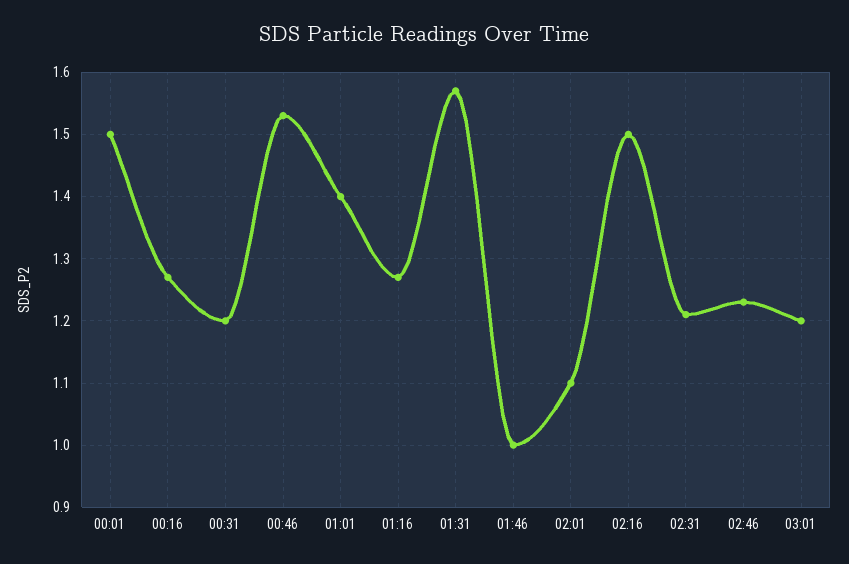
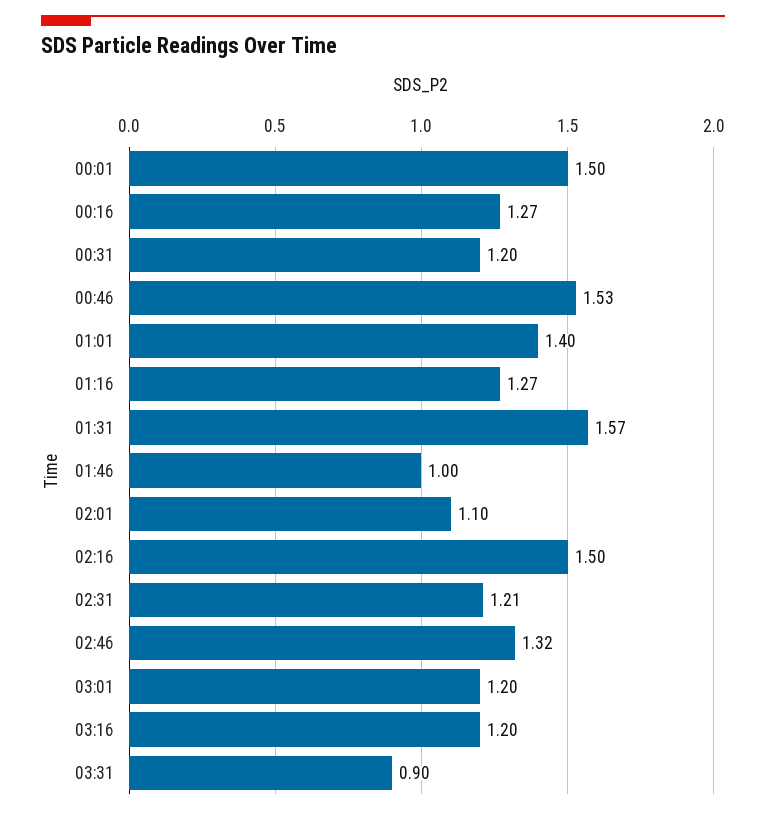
02:46: 1.23 -> 1.32
03:16: none -> 1.2
03:31: none -> 0.9

